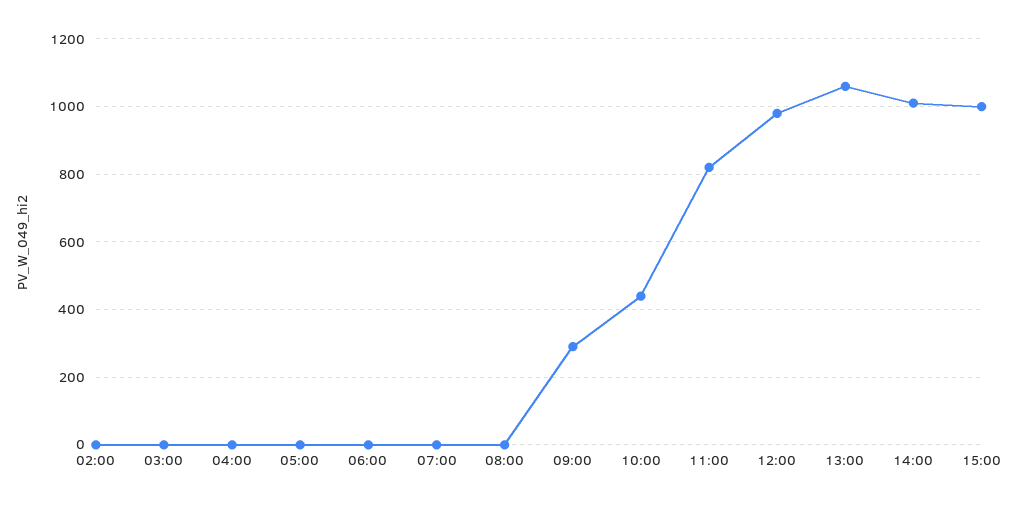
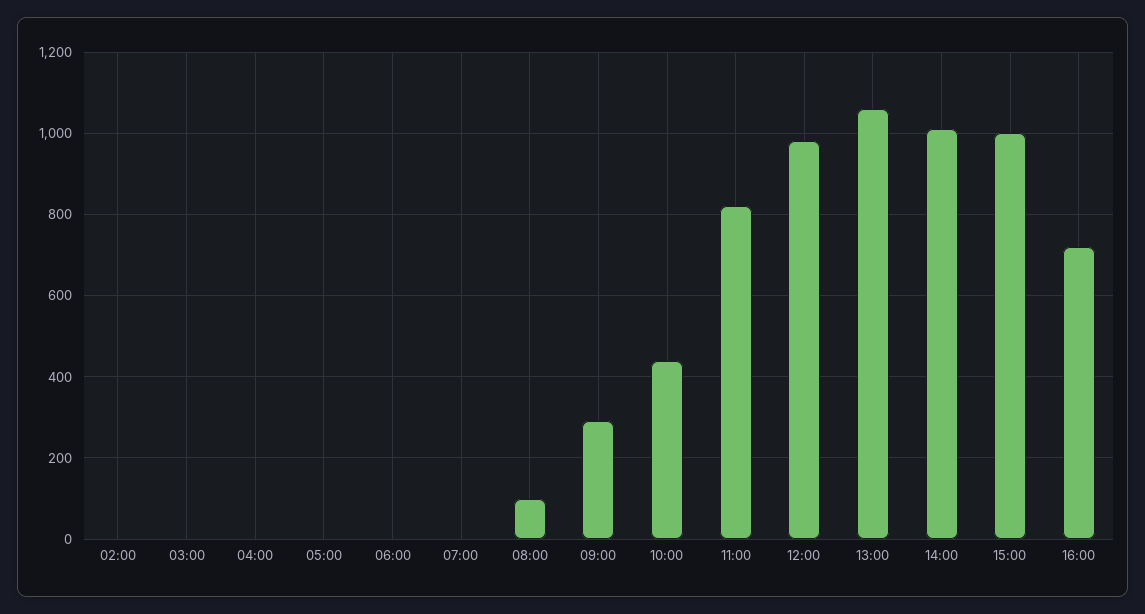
08:00: 0 -> 100
16:00: none -> 720

